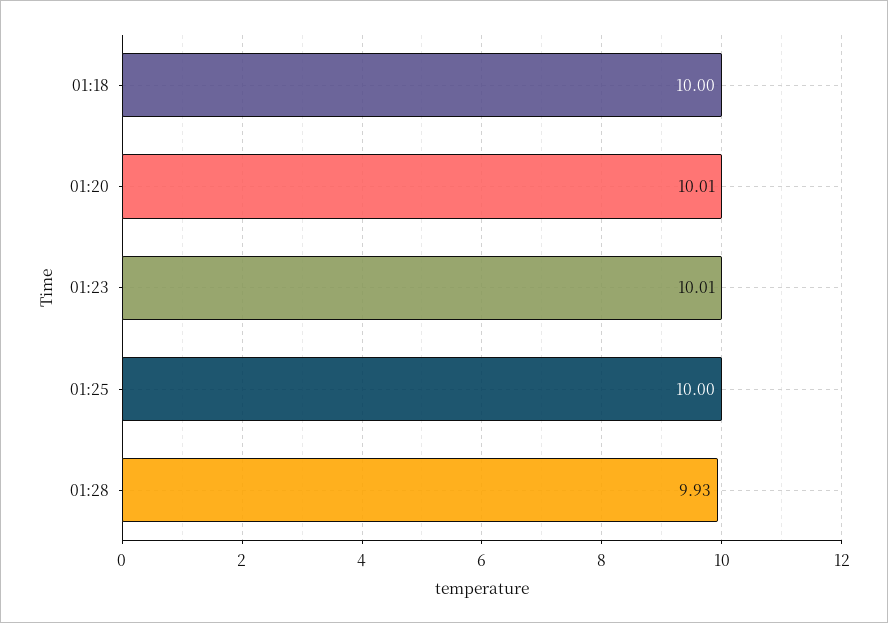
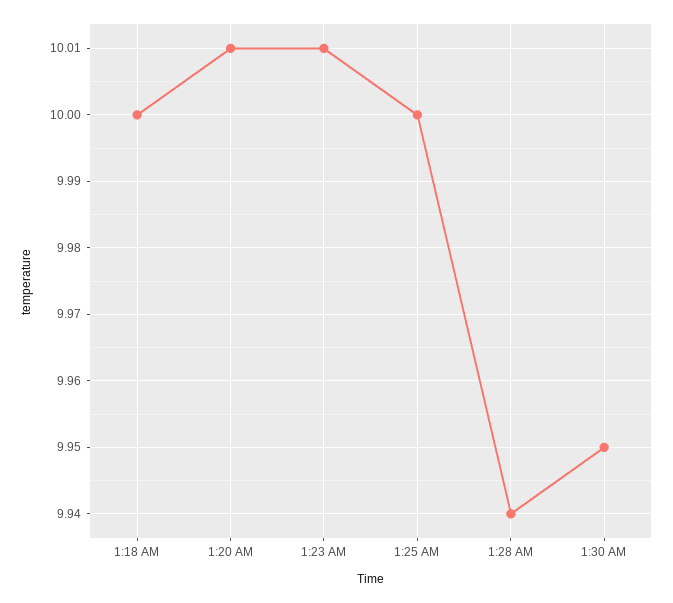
01:28: 9.93 -> 9.94
1:30 AM: none -> 9.95

